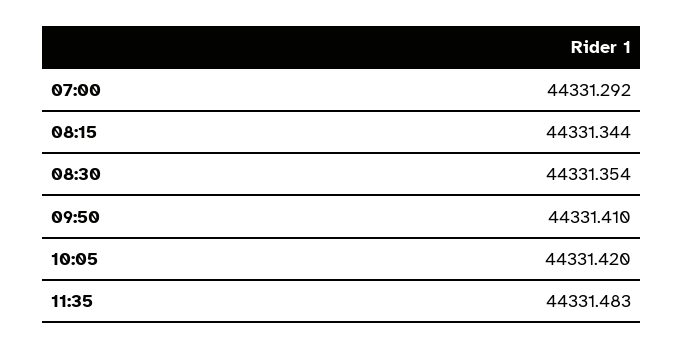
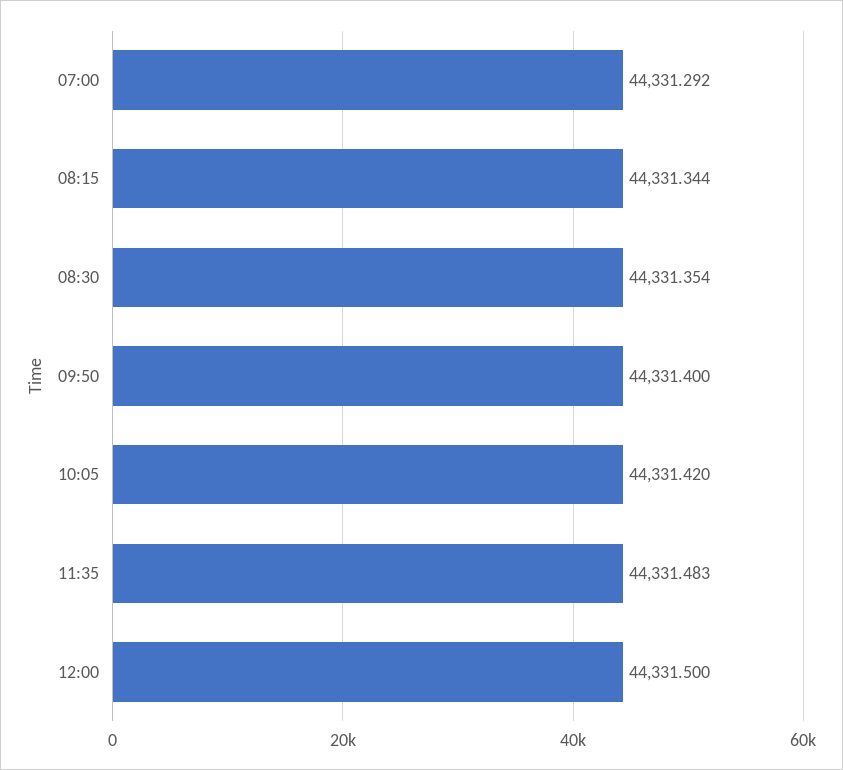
09:50: 44331.41 -> 44331.4
12:00: none -> 44331.5

